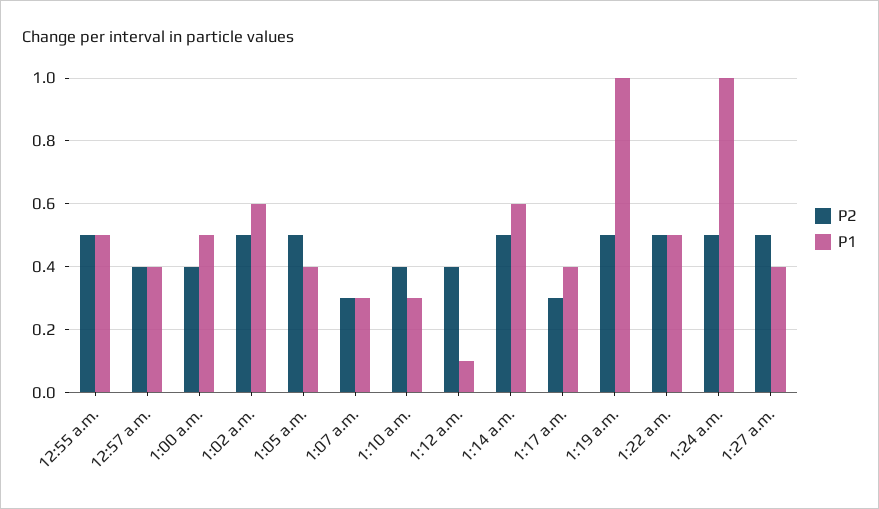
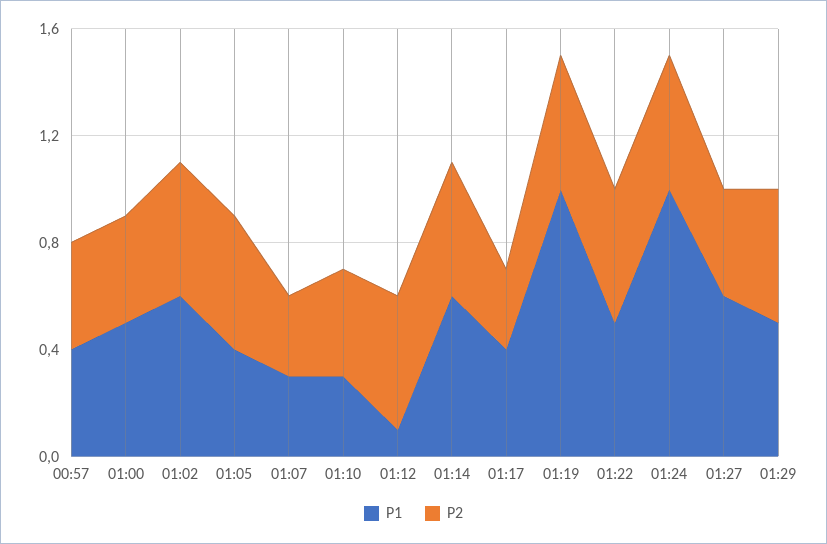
P2, 12:55 a.m.: 0.5 -> none
P1, 12:55 a.m.: 0.5 -> none
P2, 1:12 a.m.: 0.4 -> 0.5
P2, 1:27 a.m.: 0.5 -> 0.4
P1, 1:27 a.m.: 0.4 -> 0.6
P1, 01:29: none -> 0.5
P2, 01:29: none -> 0.5

